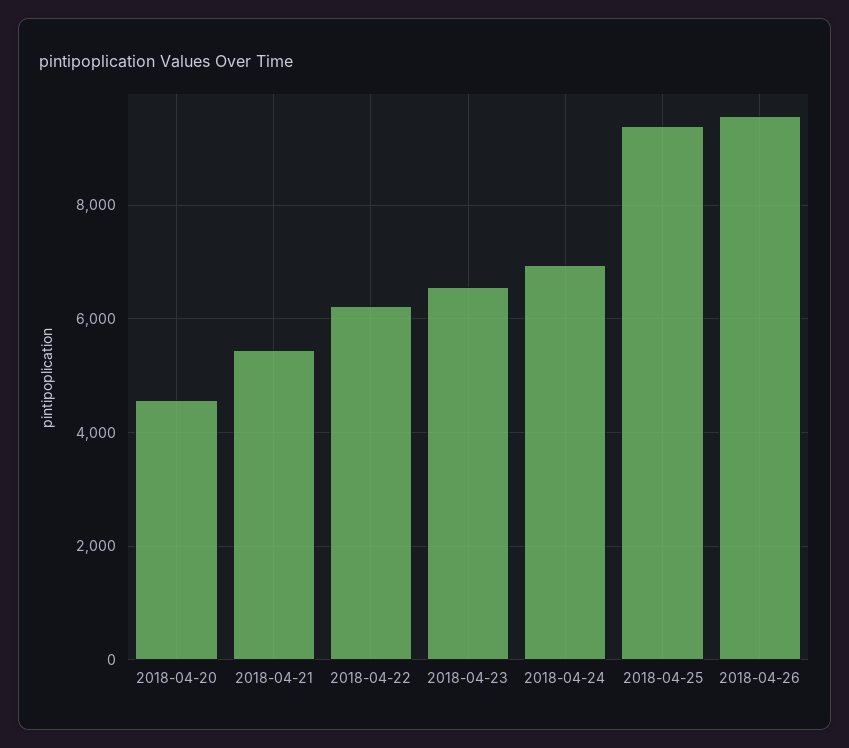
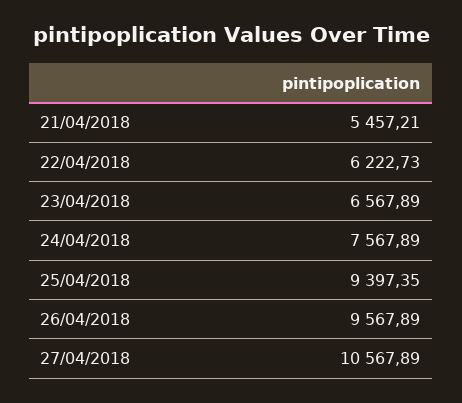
2018-04-20: 4600 -> none
2018-04-24: 7000 -> 7567.89
27/04/2018: none -> 10567.89

